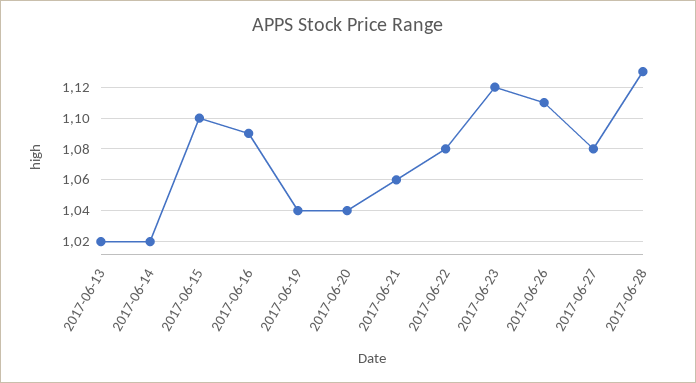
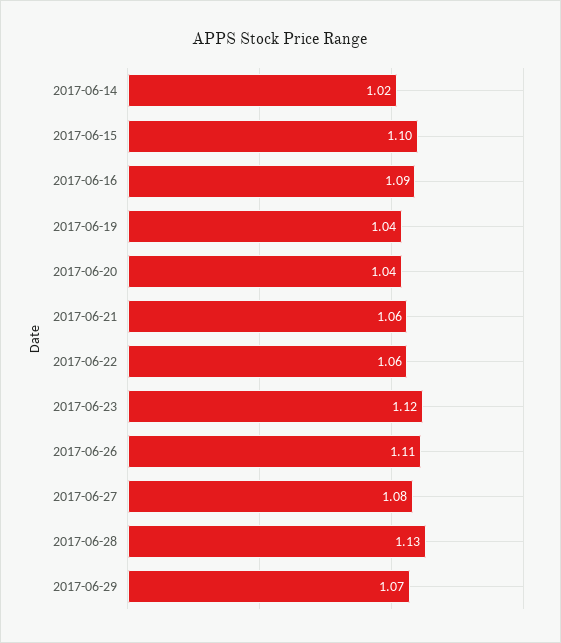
2017-06-13: 1.02 -> none
2017-06-22: 1.08 -> 1.06
2017-06-29: none -> 1.07

